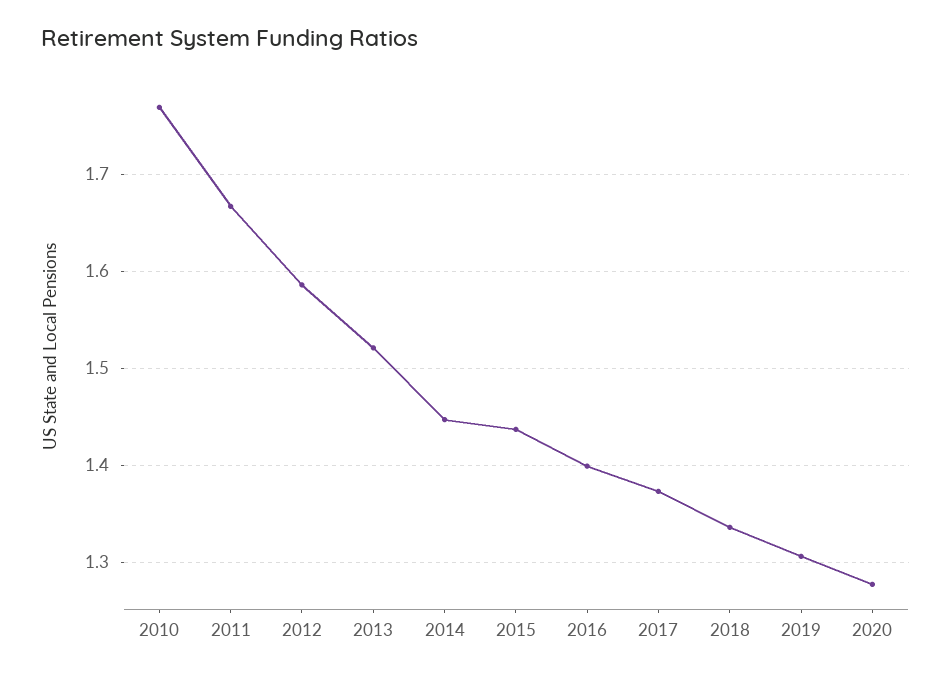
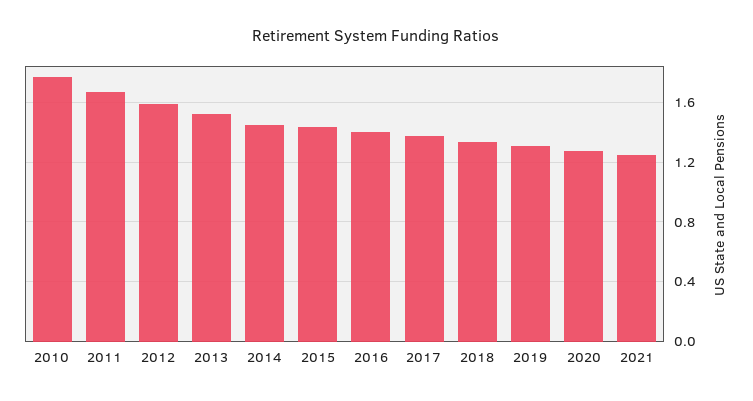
2021: none -> 1.25

